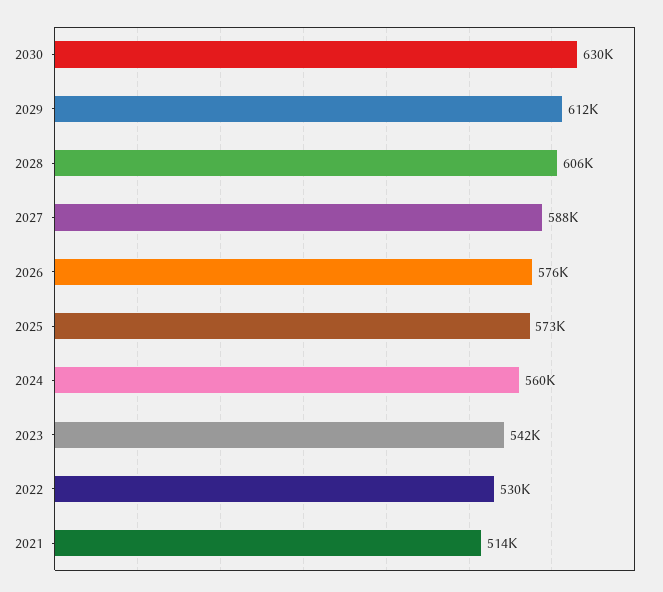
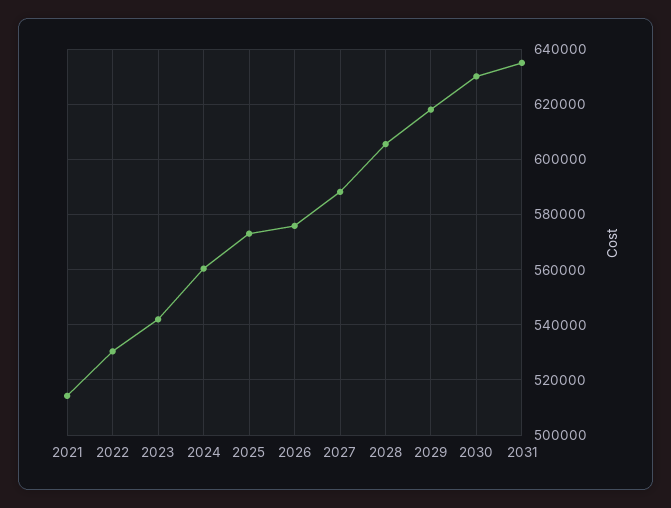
2029: 612000 -> 617500
2031: none -> 635000

